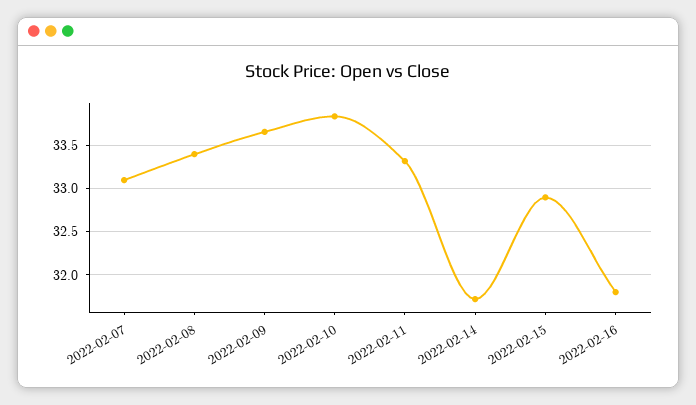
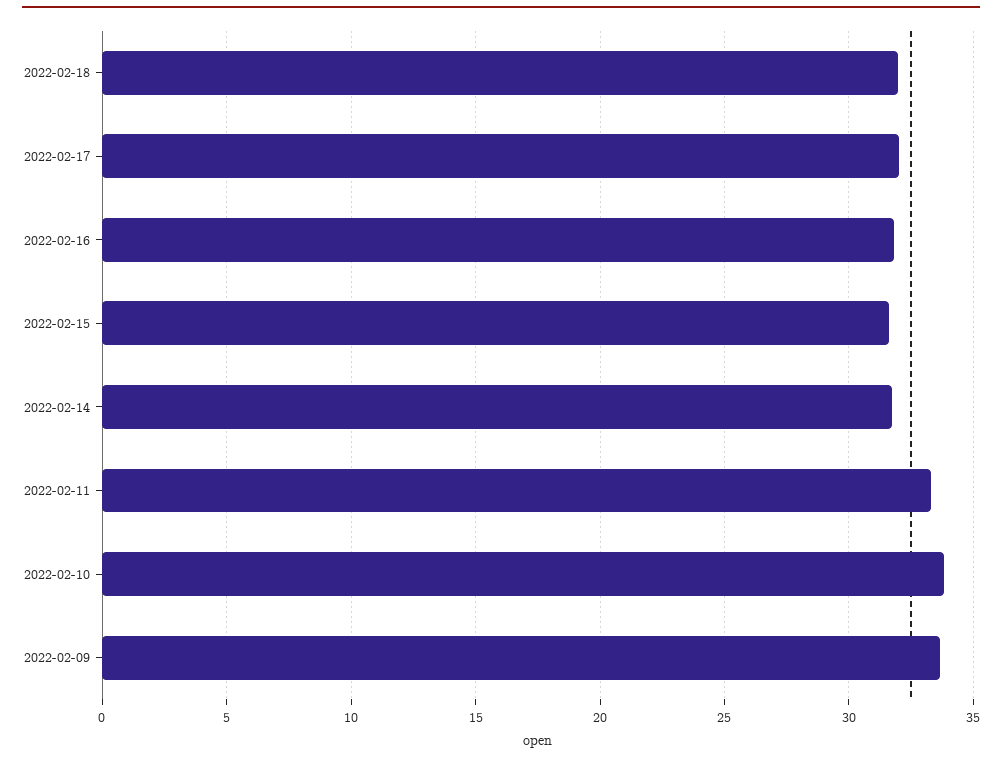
2022-02-07: 33.1 -> none
2022-02-08: 33.4 -> none
2022-02-15: 32.9 -> 31.5
2022-02-18: none -> 32
2022-02-17: none -> 32

